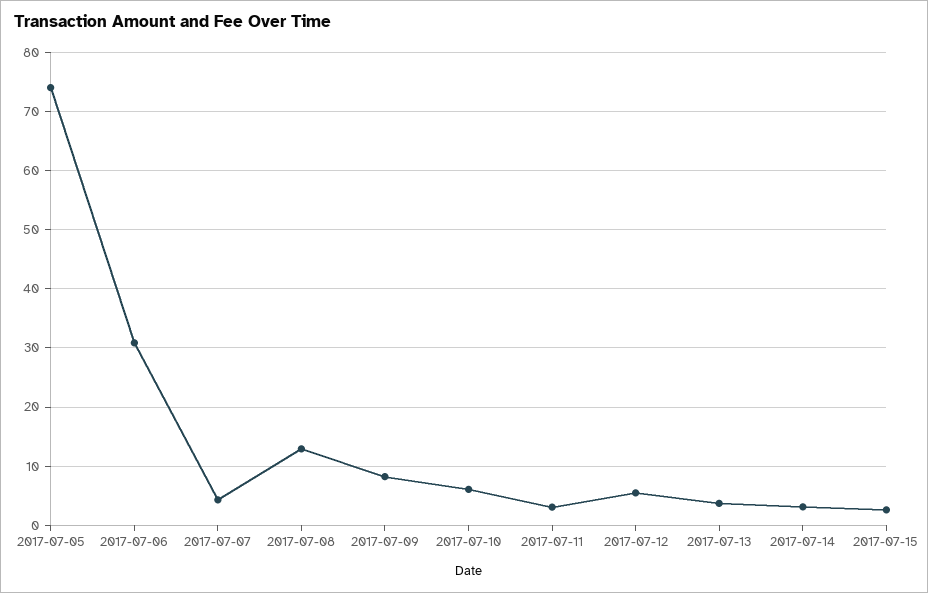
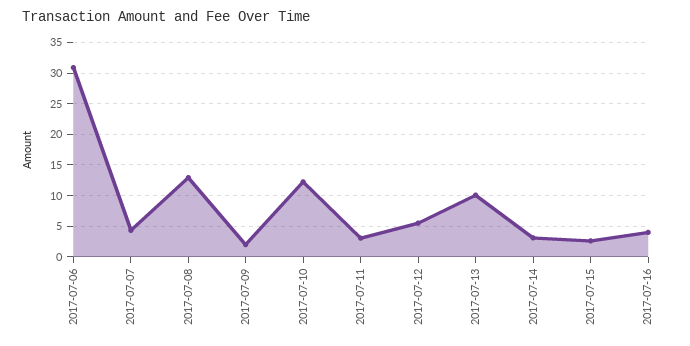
2017-07-05: 74 -> none
2017-07-09: 8 -> 2
2017-07-10: 6 -> 12
2017-07-13: 4 -> 10
2017-07-16: none -> 4

